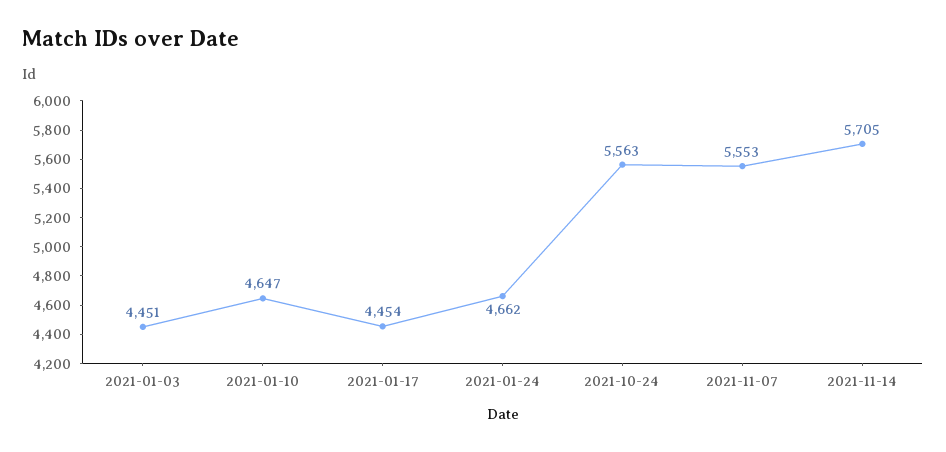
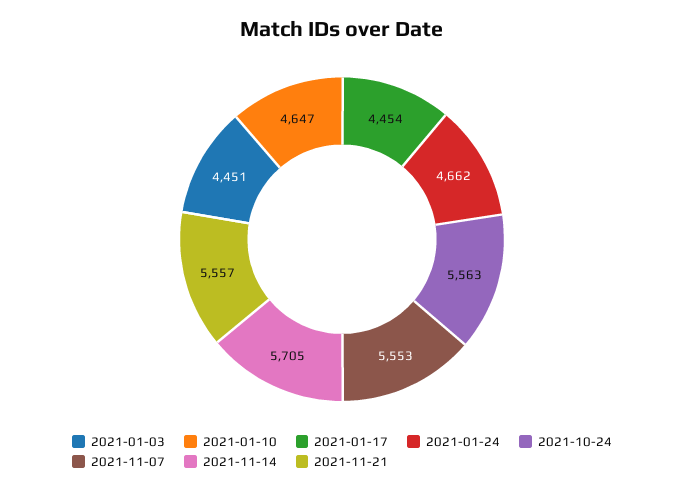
2021-11-21: none -> 5557

